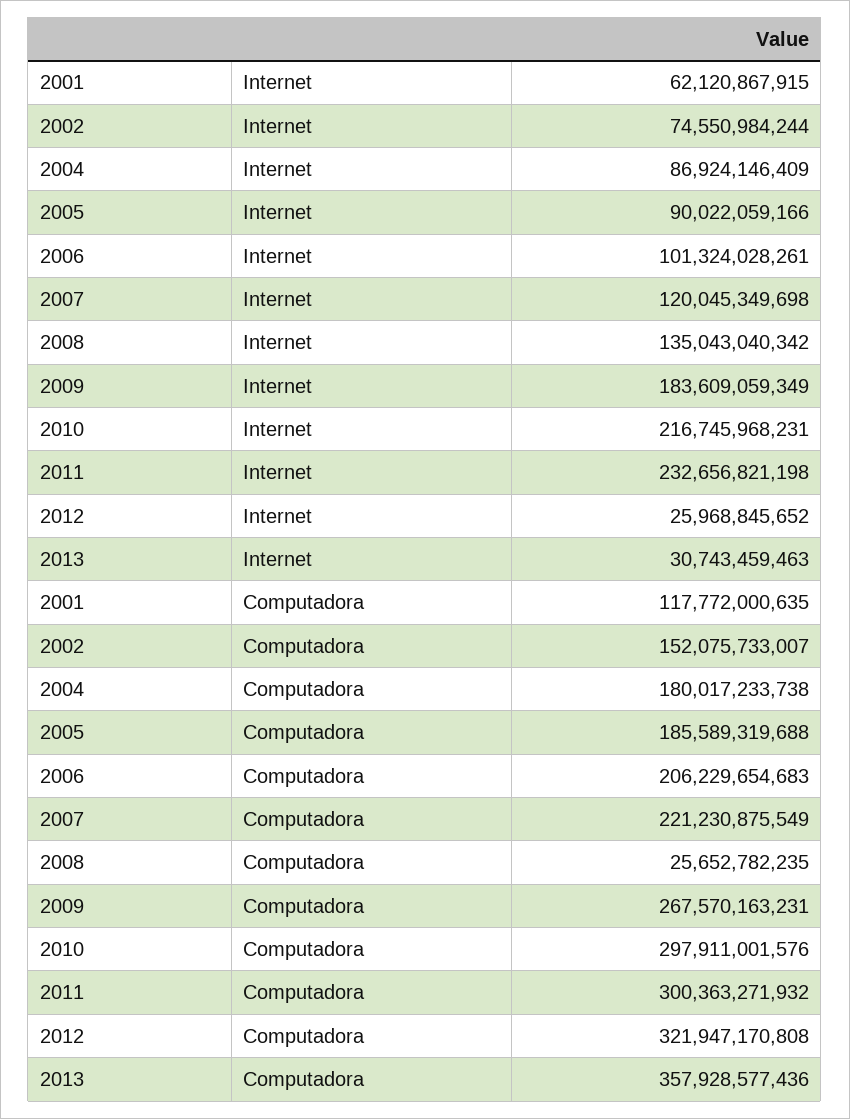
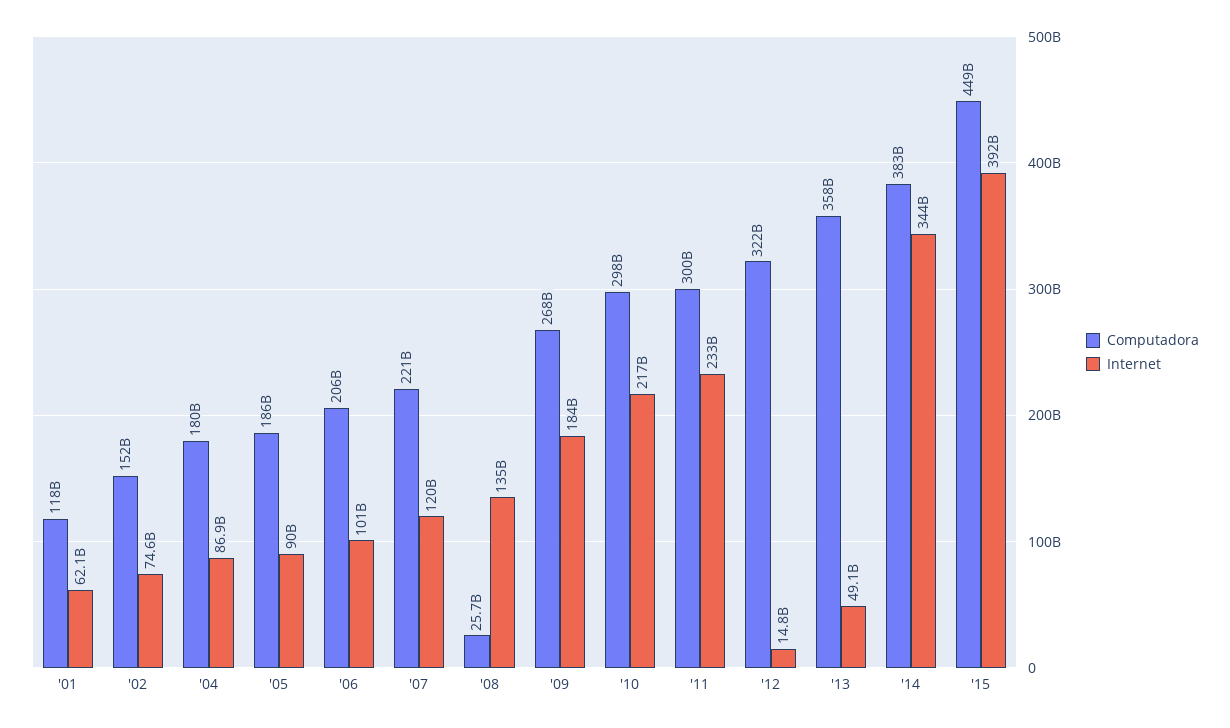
Internet, 2012: 25968845652 -> 14800000000
Internet, 2013: 30743459463 -> 49100000000
Computadora, '14: none -> 383000000000
Internet, '14: none -> 344000000000
Computadora, '15: none -> 449000000000
Internet, '15: none -> 392000000000

